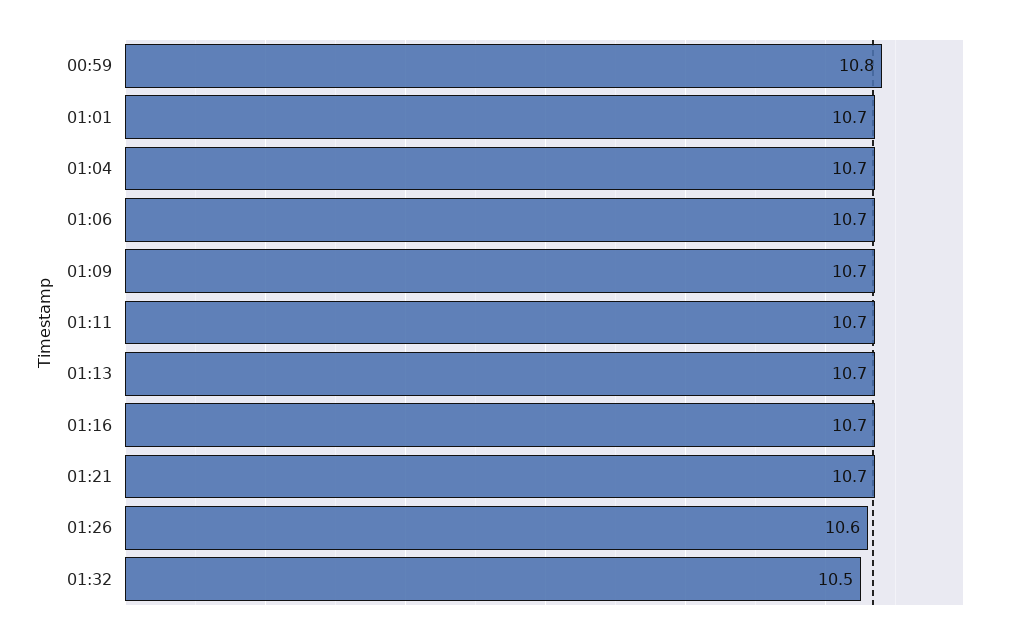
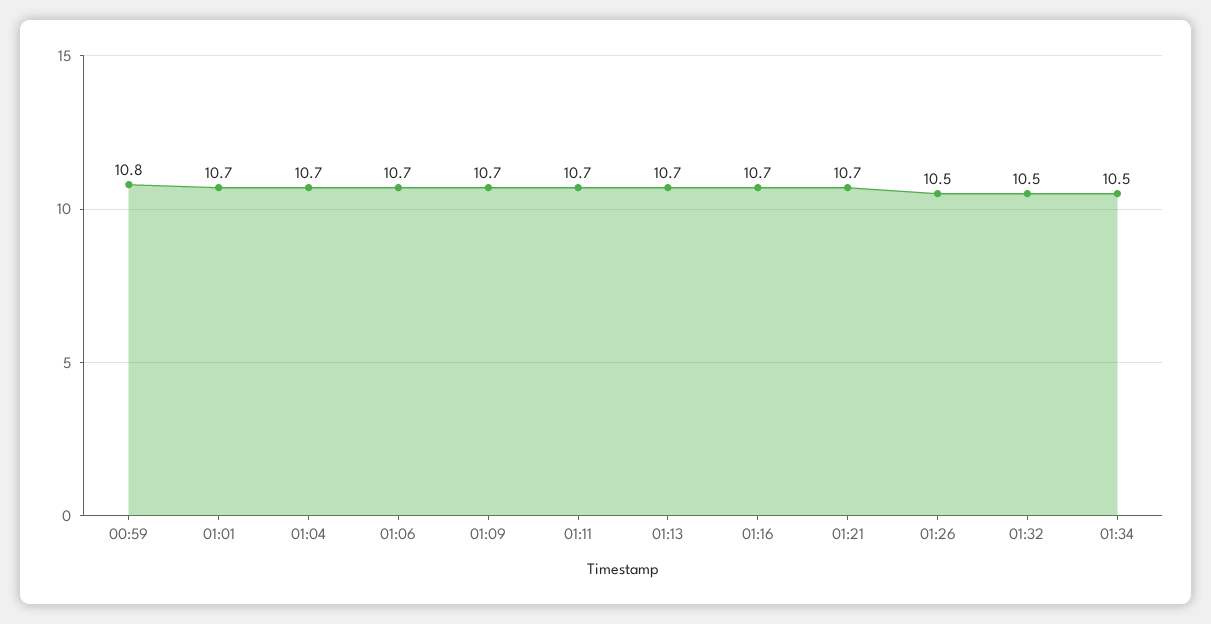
01:26: 10.6 -> 10.5
01:34: none -> 10.5

